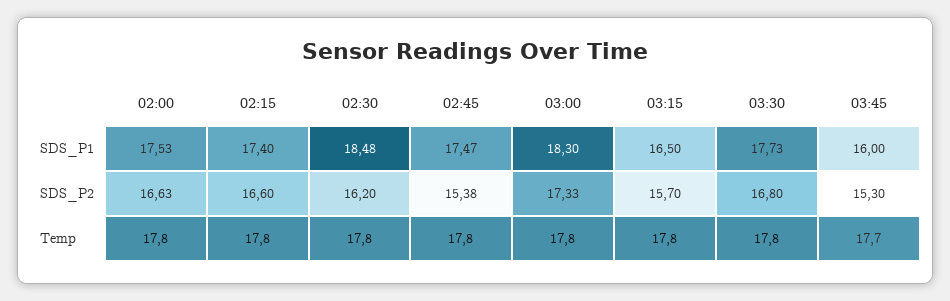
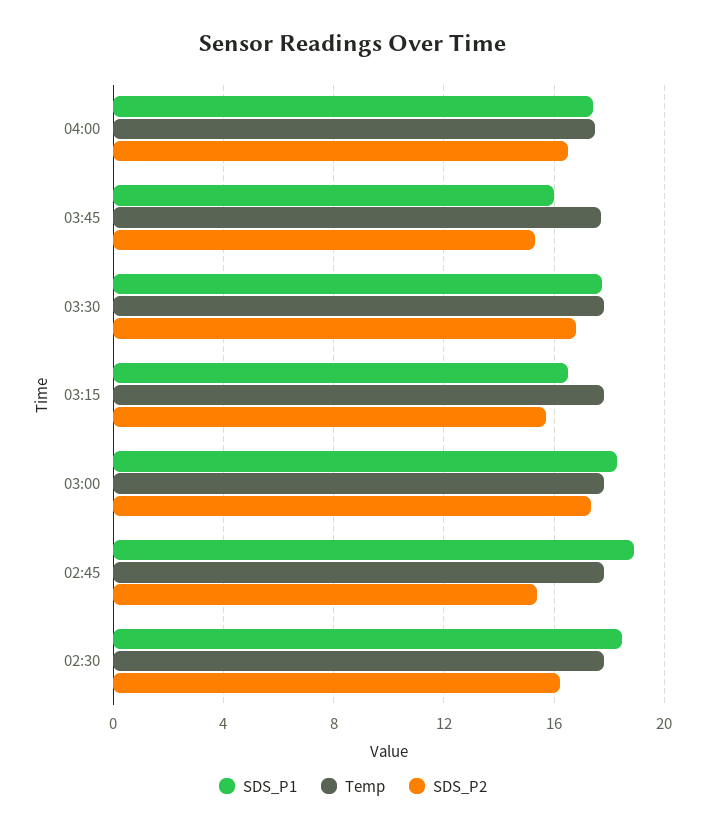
SDS_P1, 02:00: 17.53 -> none
SDS_P1, 02:15: 17.4 -> none
SDS_P1, 02:45: 17.47 -> 19
SDS_P2, 02:00: 16.63 -> none
SDS_P2, 02:15: 16.6 -> none
Temp, 02:00: 17.8 -> none
Temp, 02:15: 17.8 -> none
SDS_P1, 04:00: none -> 17.5
Temp, 04:00: none -> 17.5
SDS_P2, 04:00: none -> 16.5

